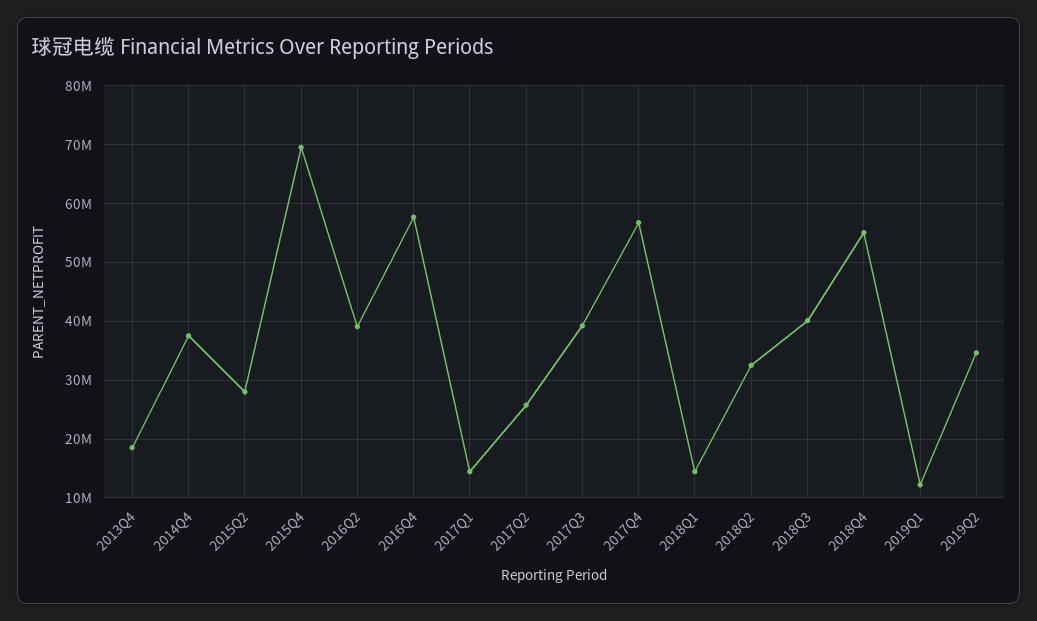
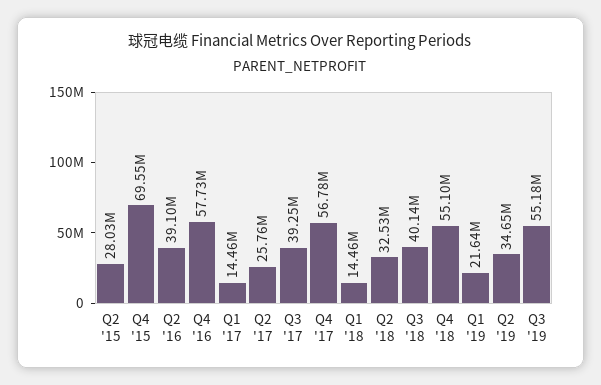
2013Q4: 18000000 -> none
2014Q4: 38000000 -> none
2019Q1: 12000000 -> 21640000
Q3 '19: none -> 55180000

